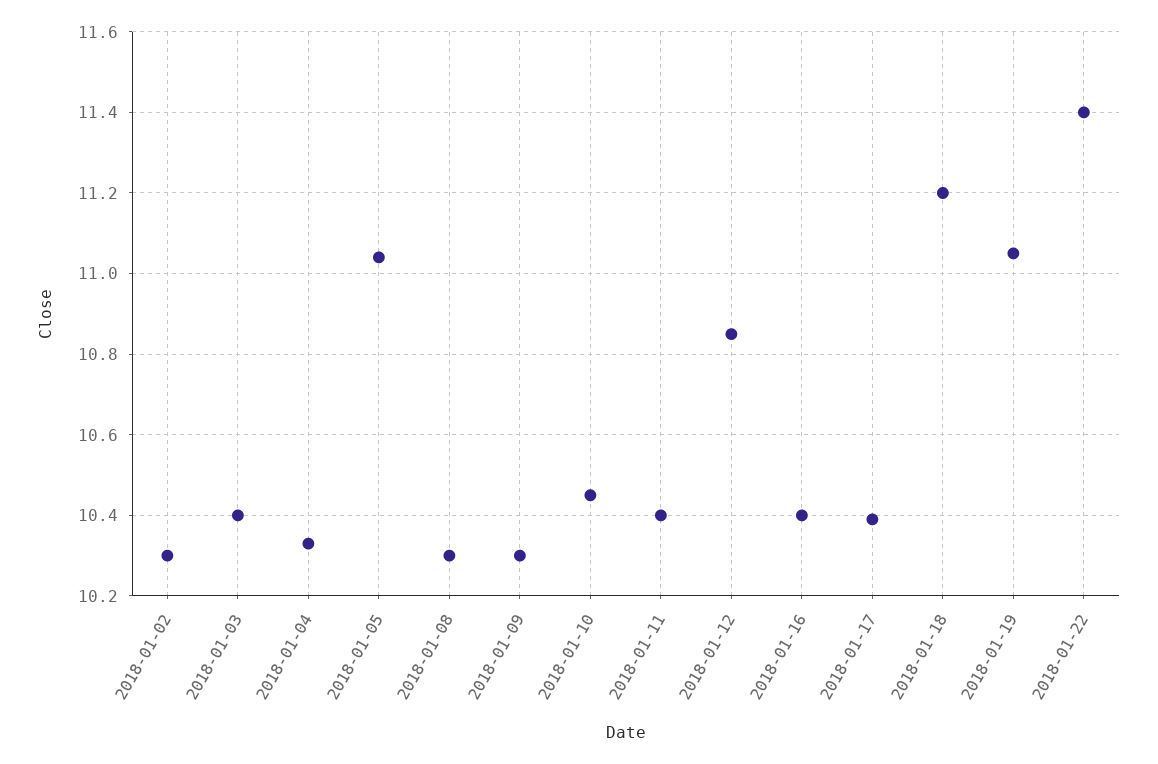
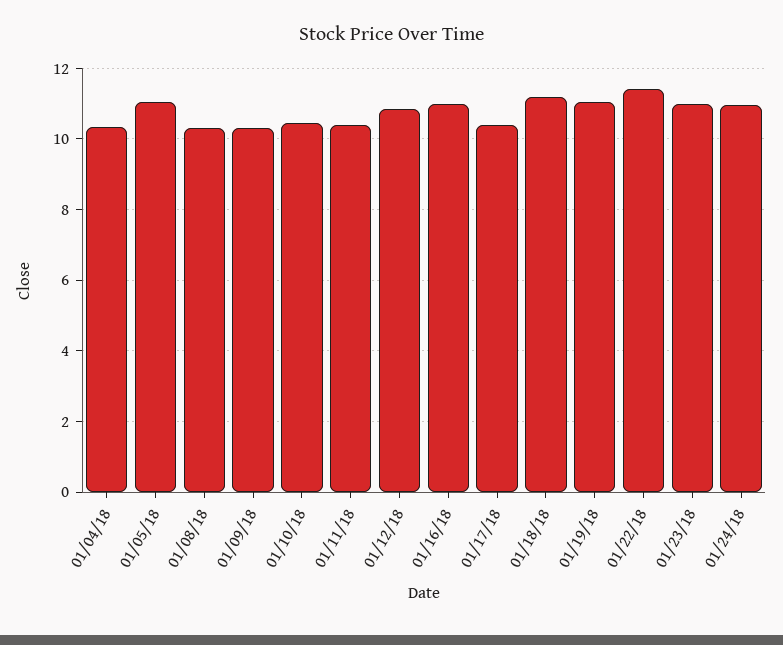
2018-01-02: 10.3 -> none
2018-01-03: 10.4 -> none
2018-01-16: 10.4 -> 11
01/23/18: none -> 11
01/24/18: none -> 11

